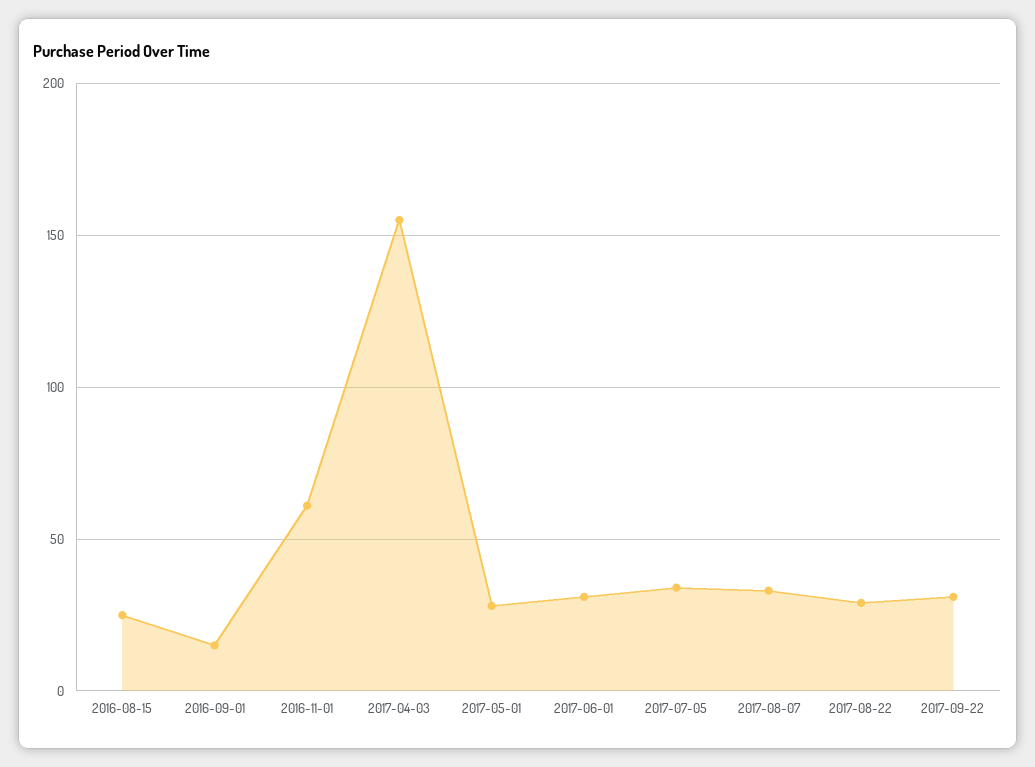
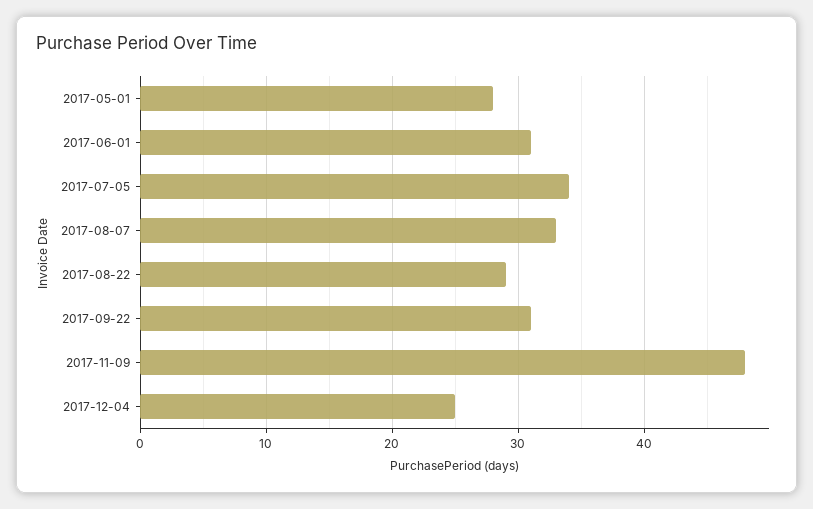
2016-08-15: 25 -> none
2016-09-01: 15 -> none
2016-11-01: 60 -> none
2017-04-03: 155 -> none
2017-11-09: none -> 48
2017-12-04: none -> 25

